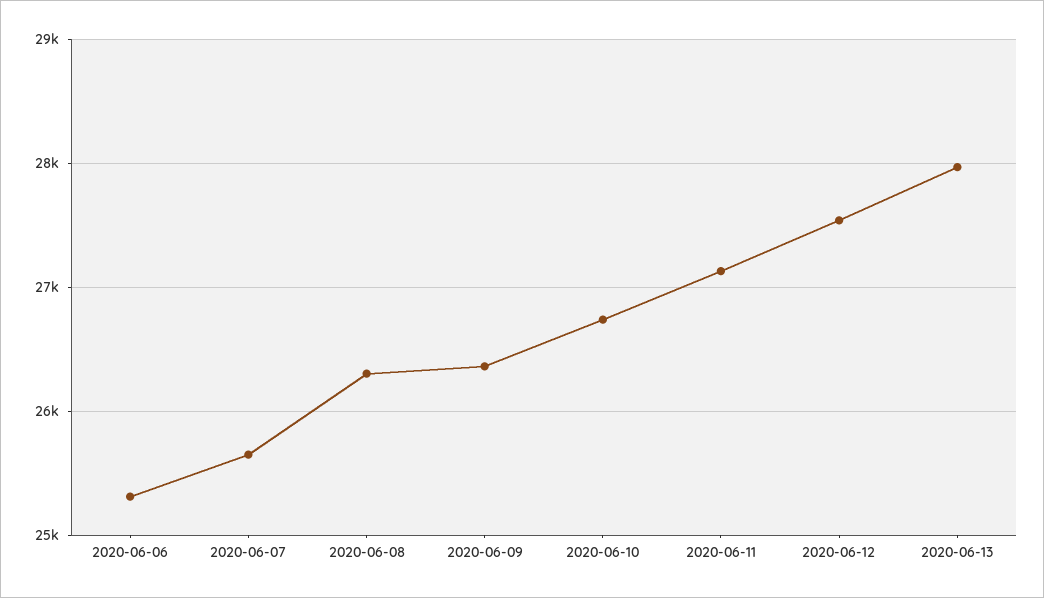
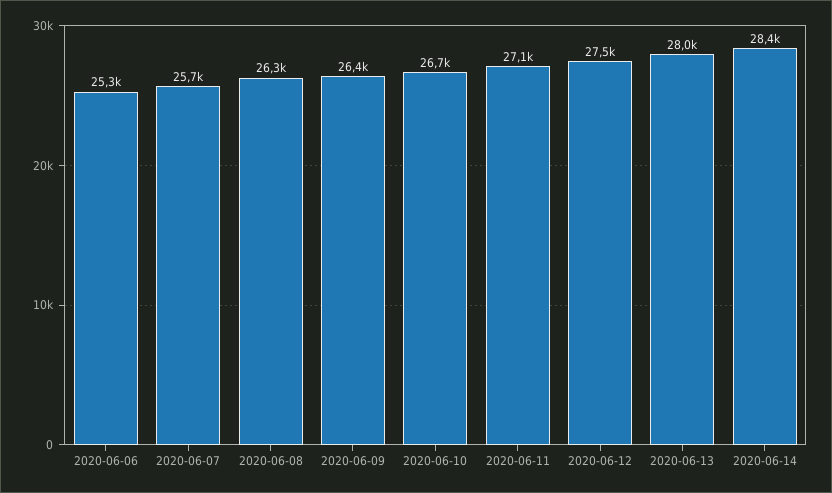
2020-06-14: none -> 28400

